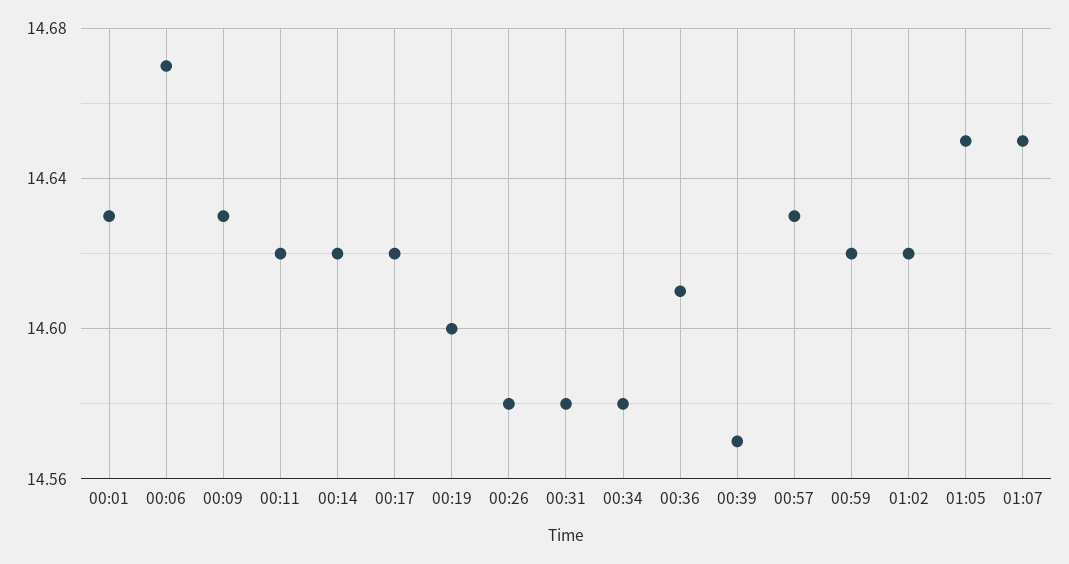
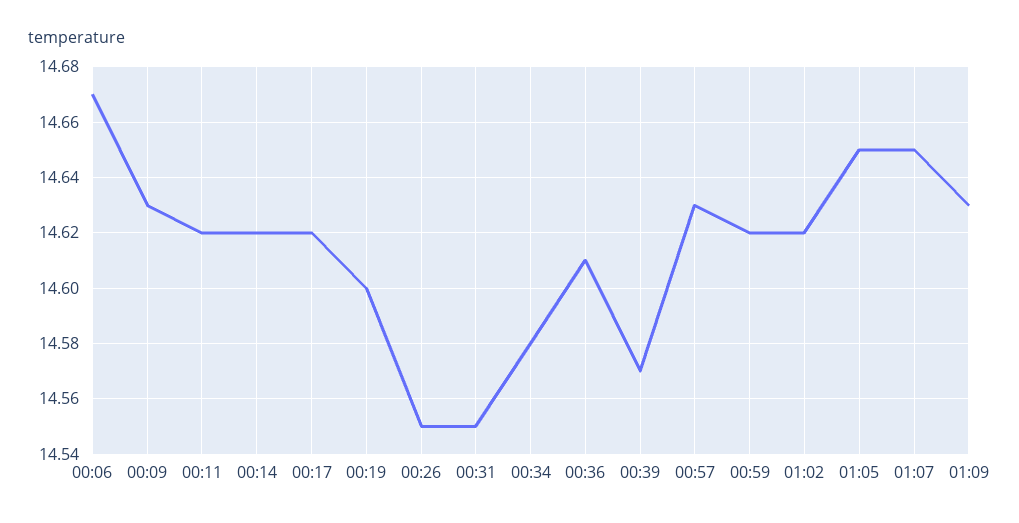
00:01: 14.63 -> none
00:26: 14.58 -> 14.55
00:31: 14.58 -> 14.55
01:09: none -> 14.63

